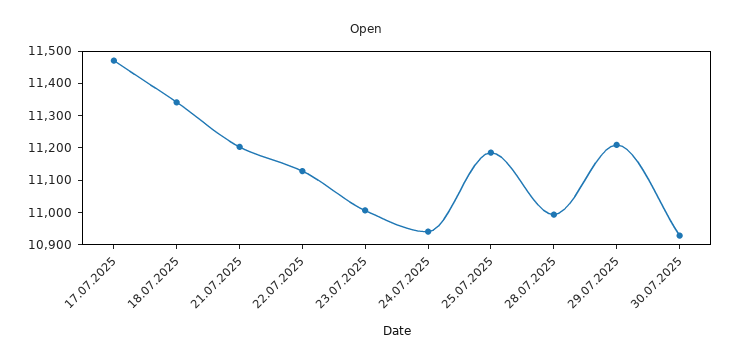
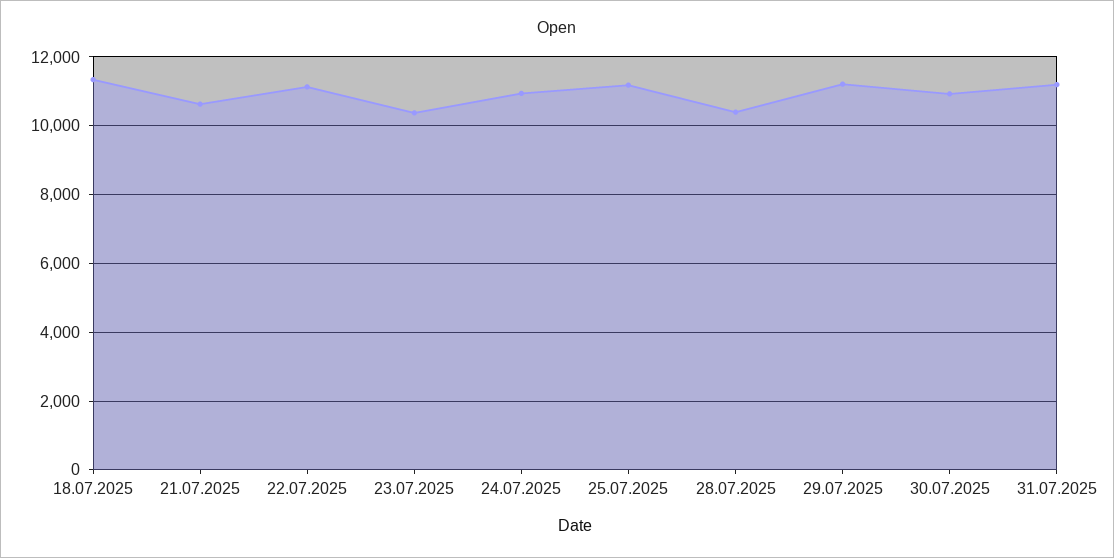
17.07.2025: 11475 -> none
21.07.2025: 11200 -> 10600
23.07.2025: 11000 -> 10400
28.07.2025: 11000 -> 10400
31.07.2025: none -> 11200

